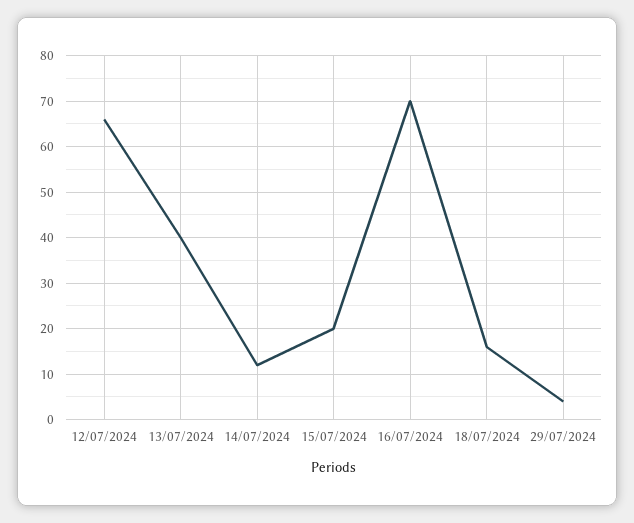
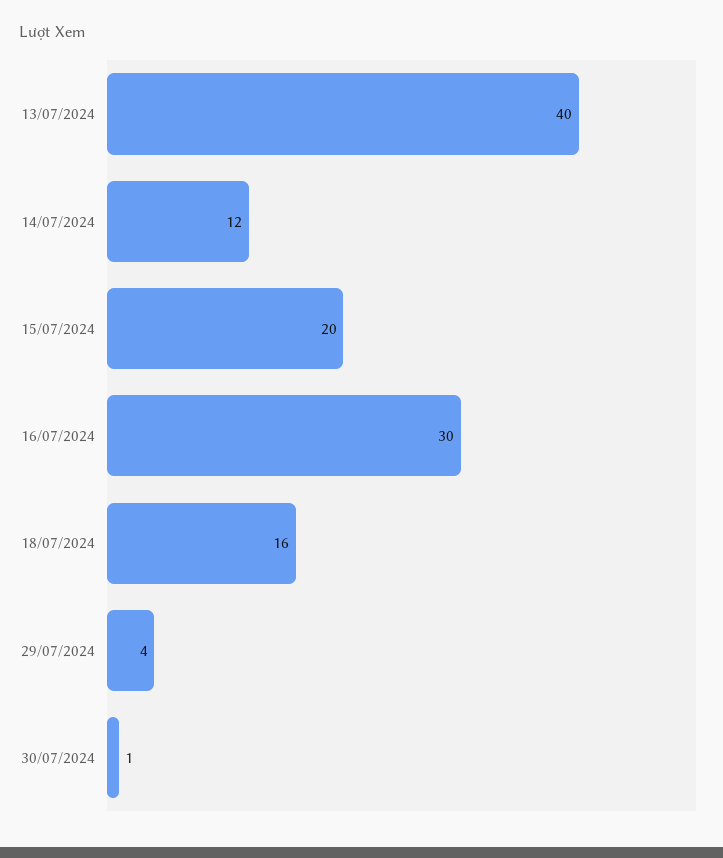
12/07/2024: 65 -> none
16/07/2024: 70 -> 30
30/07/2024: none -> 1

